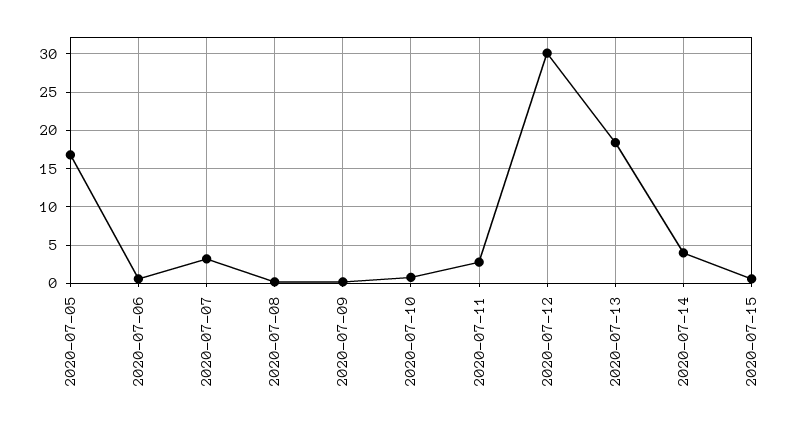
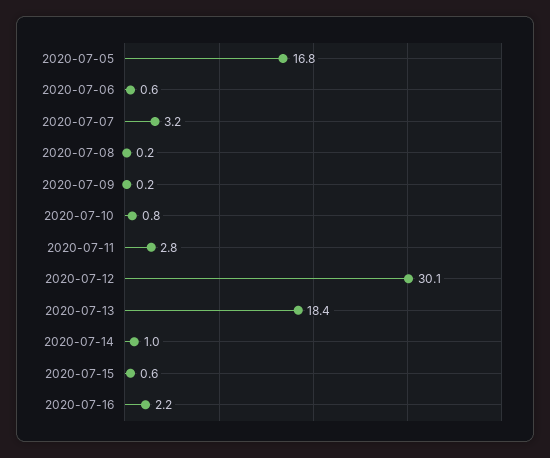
2020-07-14: 4 -> 1
2020-07-16: none -> 2.2

